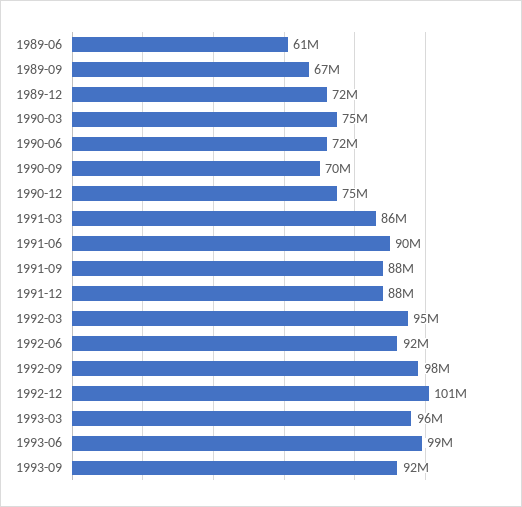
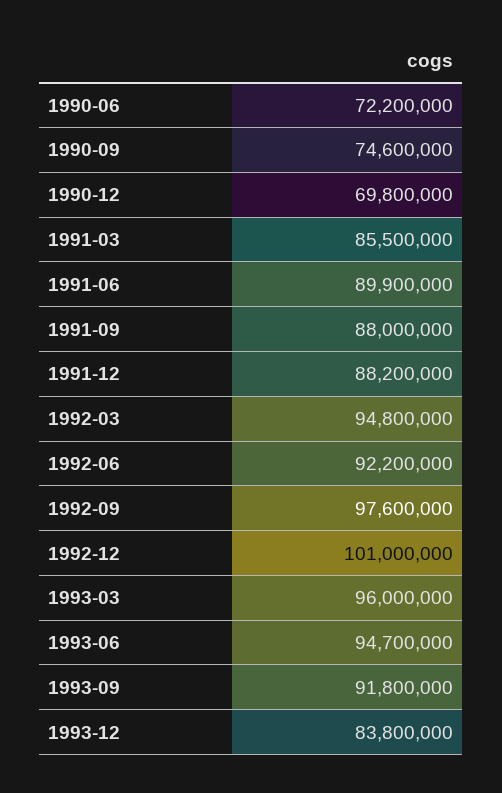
1989-06: 61000000 -> none
1989-09: 67000000 -> none
1989-12: 72000000 -> none
1990-03: 75000000 -> none
1990-09: 70000000 -> 74600000
1990-12: 75000000 -> 69800000
1993-06: 99000000 -> 94700000
1993-12: none -> 83800000

